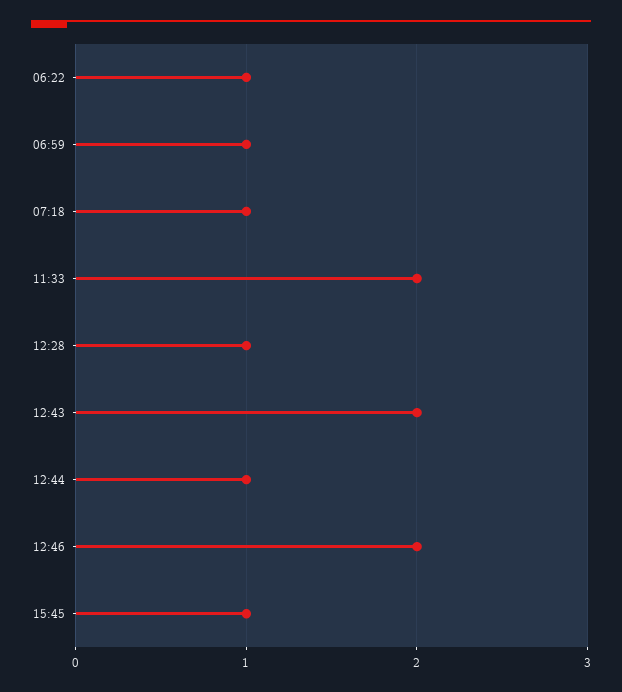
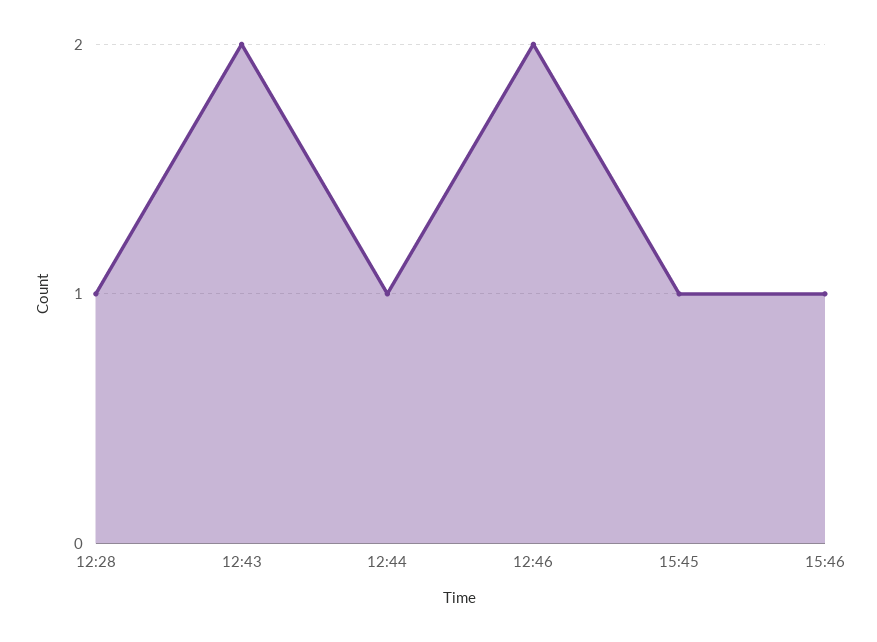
06:22: 1 -> none
06:59: 1 -> none
07:18: 1 -> none
11:33: 2 -> none
15:46: none -> 1

